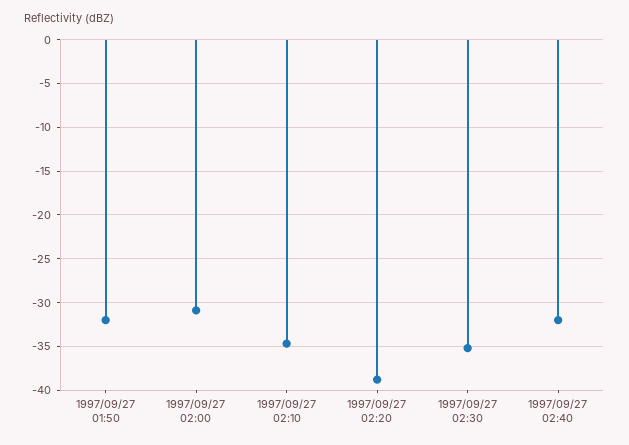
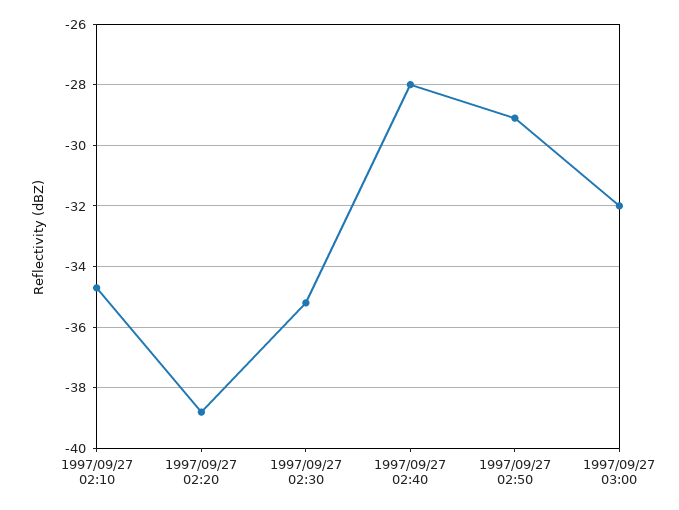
1997/09/27 01:50: -32 -> none
1997/09/27 02:00: -31 -> none
1997/09/27 02:40: -32 -> -28
1997/09/27 02:50: none -> -29
1997/09/27 03:00: none -> -32

